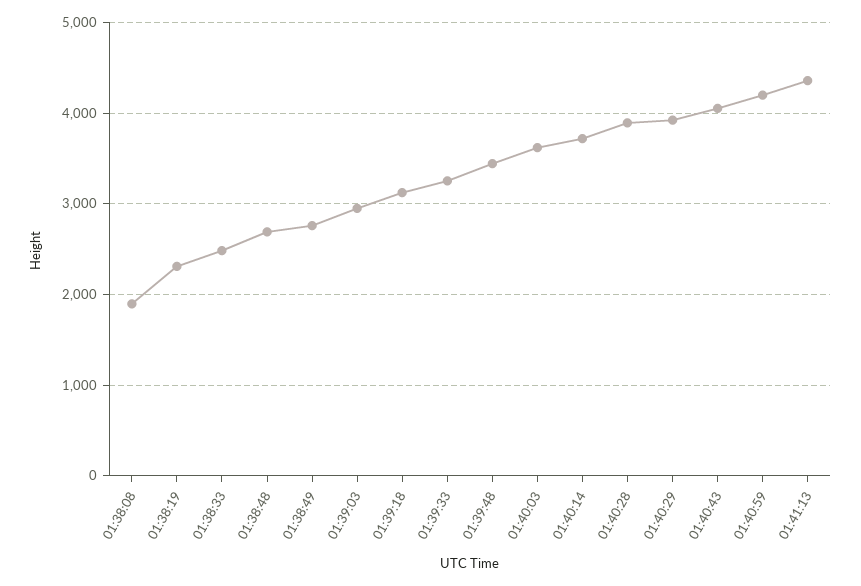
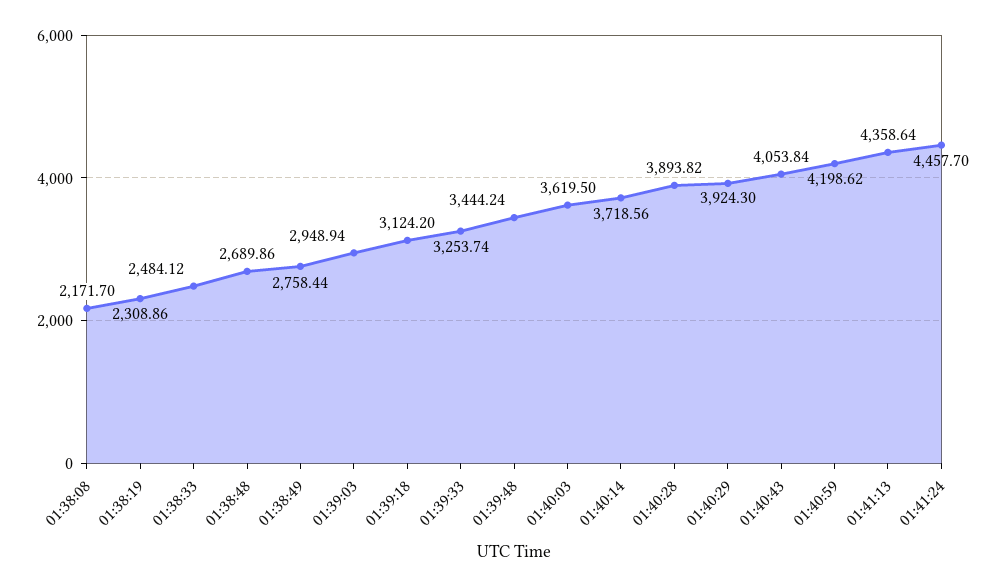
01:38:08: 1900 -> 2171.7
01:41:24: none -> 4457.7

